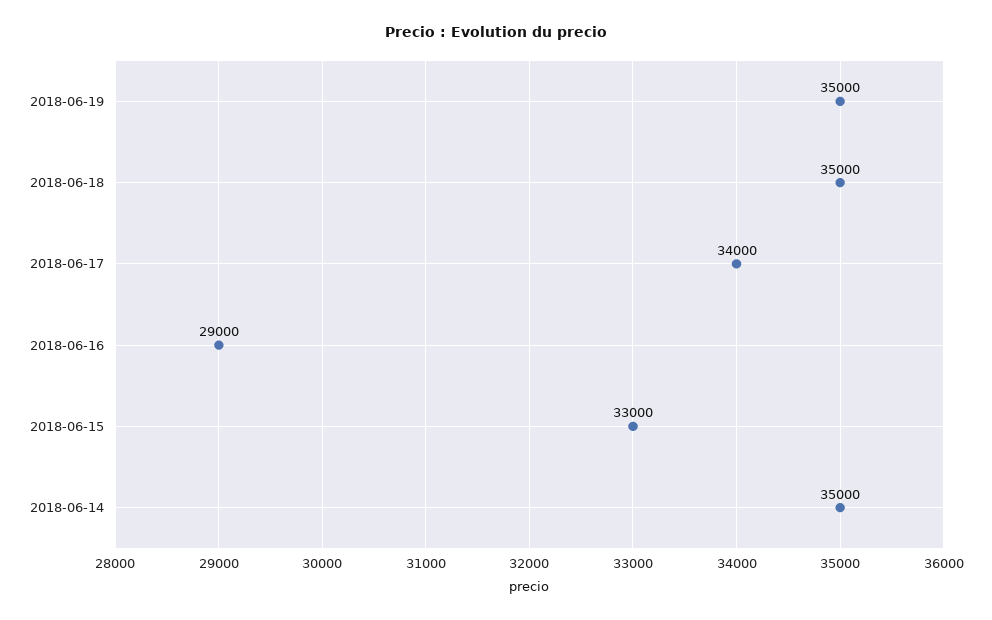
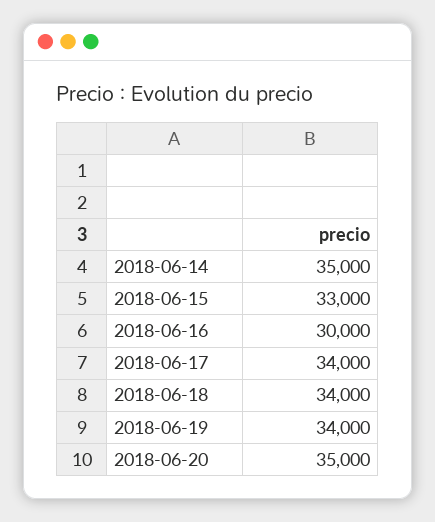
2018-06-19: 35000 -> 34000
2018-06-18: 35000 -> 34000
2018-06-16: 29000 -> 30000
2018-06-20: none -> 35000

